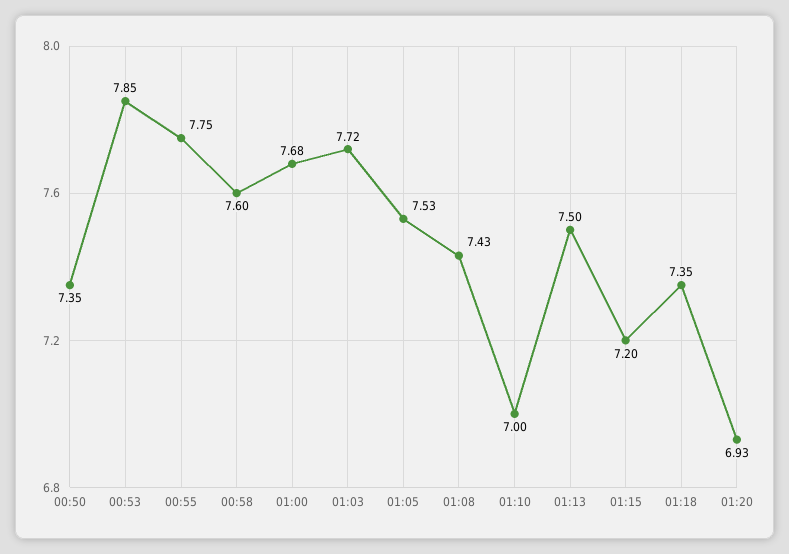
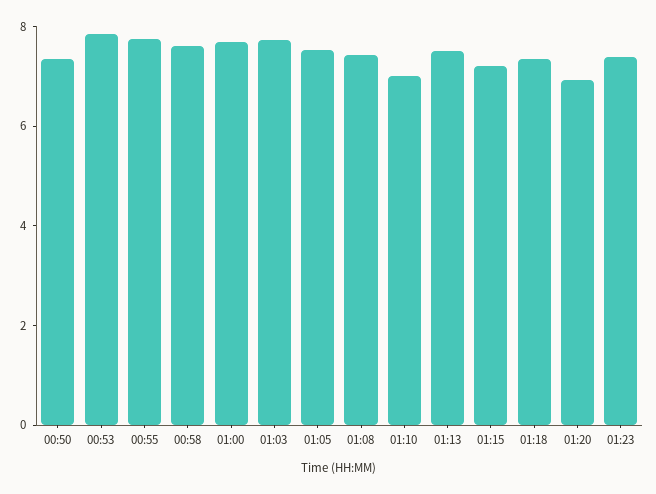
01:23: none -> 7.5

